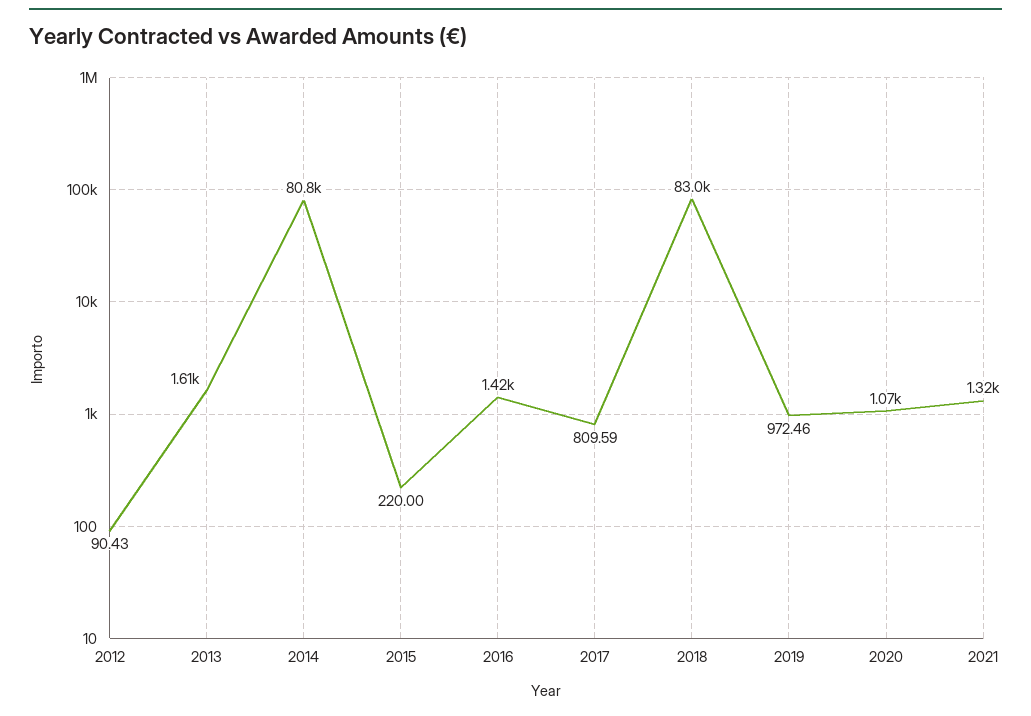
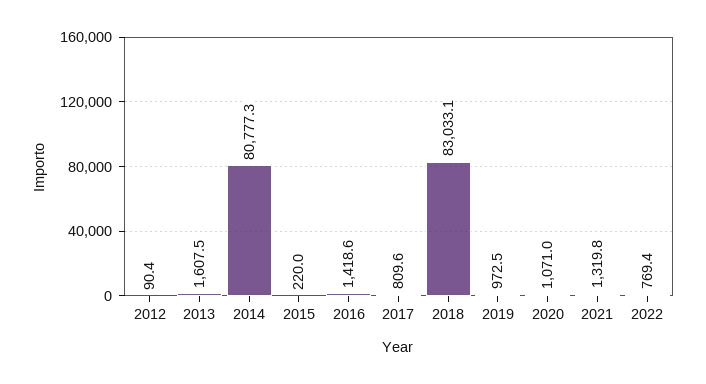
2022: none -> 769.4

